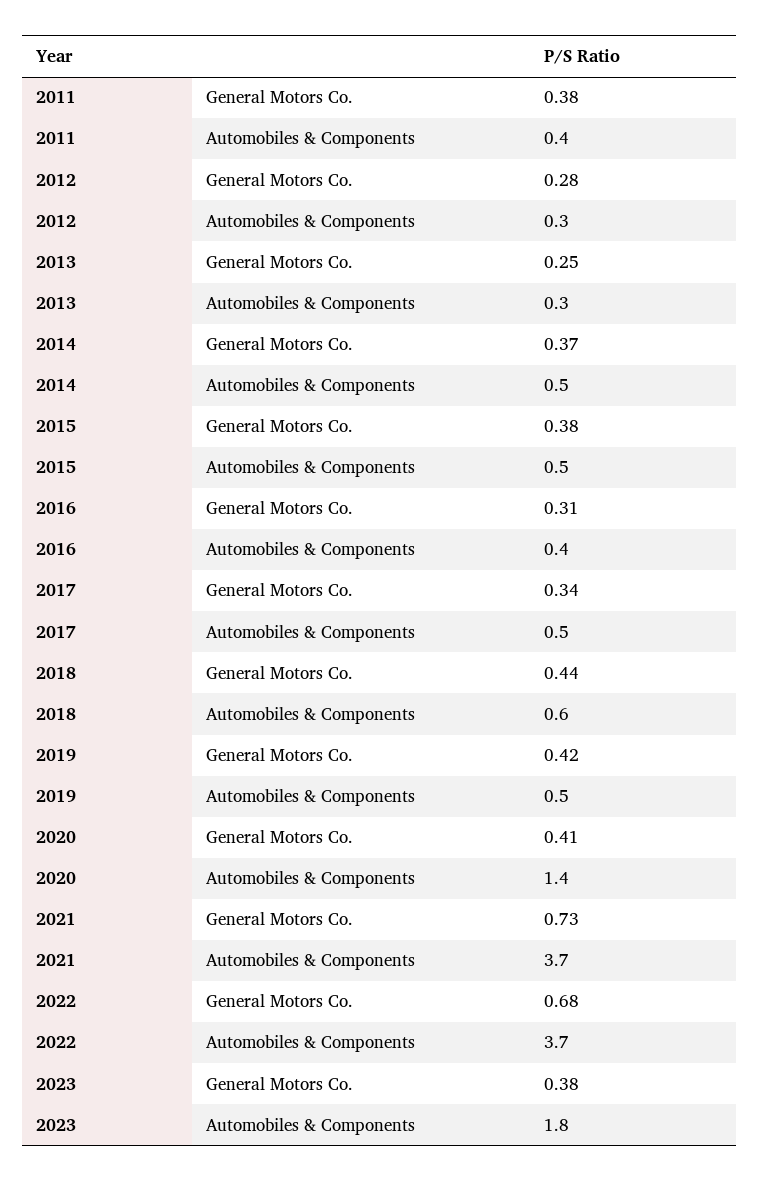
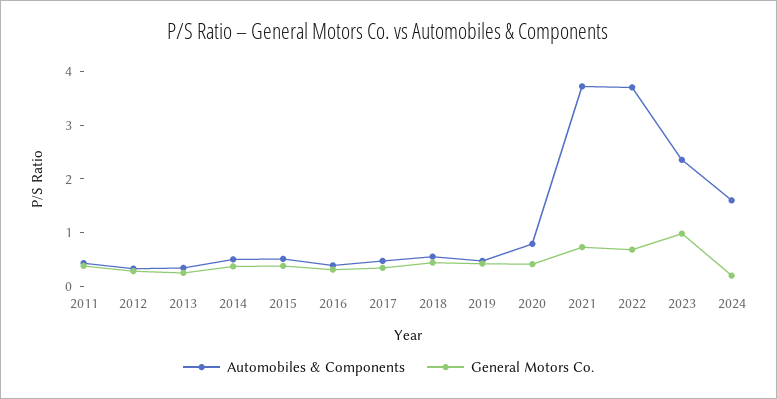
Automobiles & Components, 2020: 1.4 -> 0.8
General Motors Co., 2023: 0.38 -> 1
Automobiles & Components, 2023: 1.8 -> 2.4
Automobiles & Components, 2024: none -> 1.6
General Motors Co., 2024: none -> 0.2

